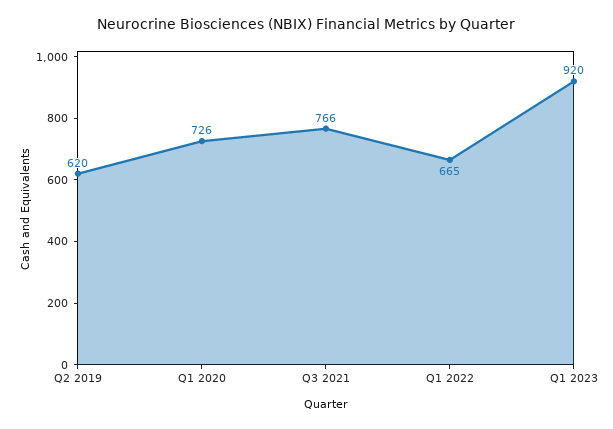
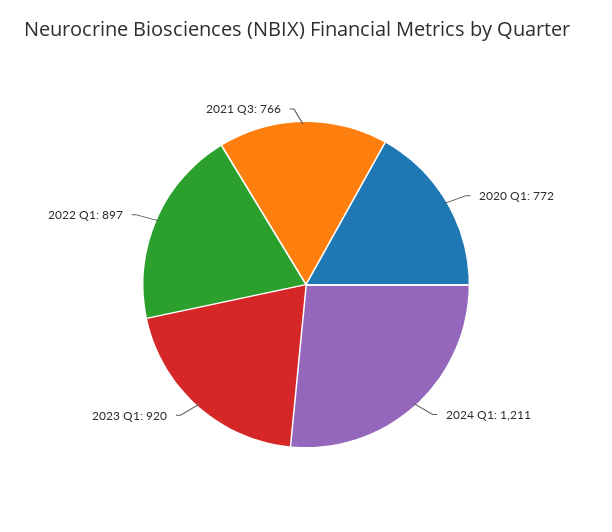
Q2 2019: 620 -> none
Q1 2020: 726 -> 772
Q1 2022: 665 -> 897
2024 Q1: none -> 1211

